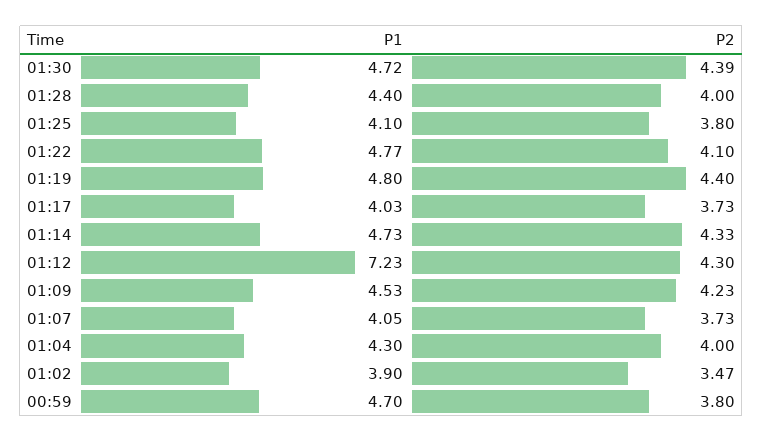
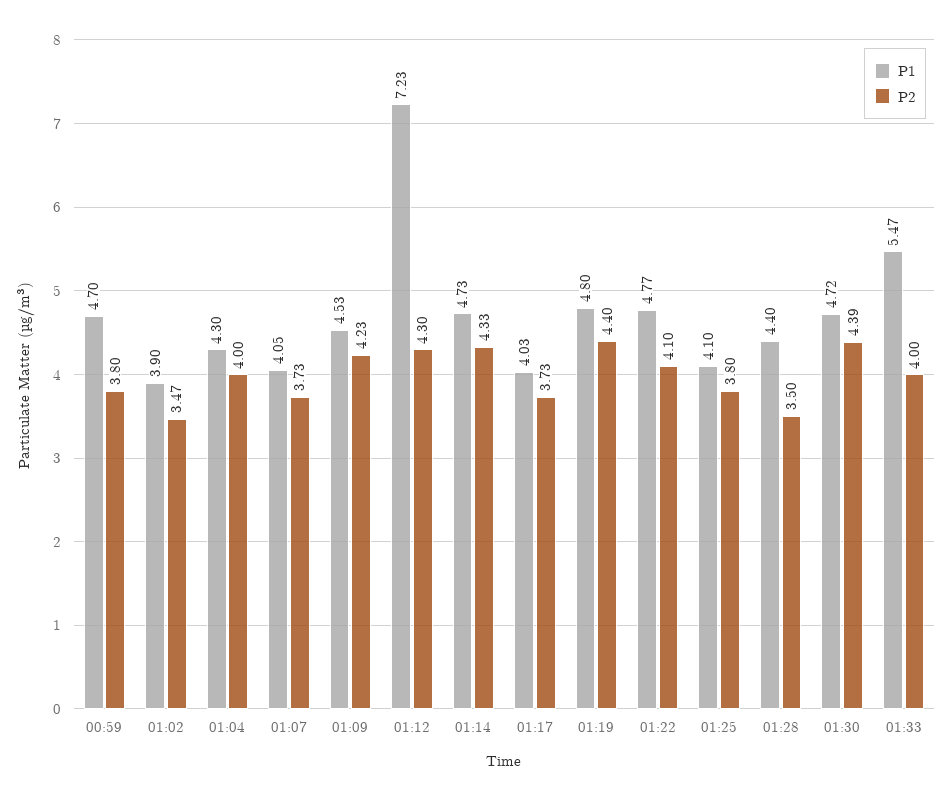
P2, 01:28: 4 -> 3.5
P1, 01:33: none -> 5.47
P2, 01:33: none -> 4

